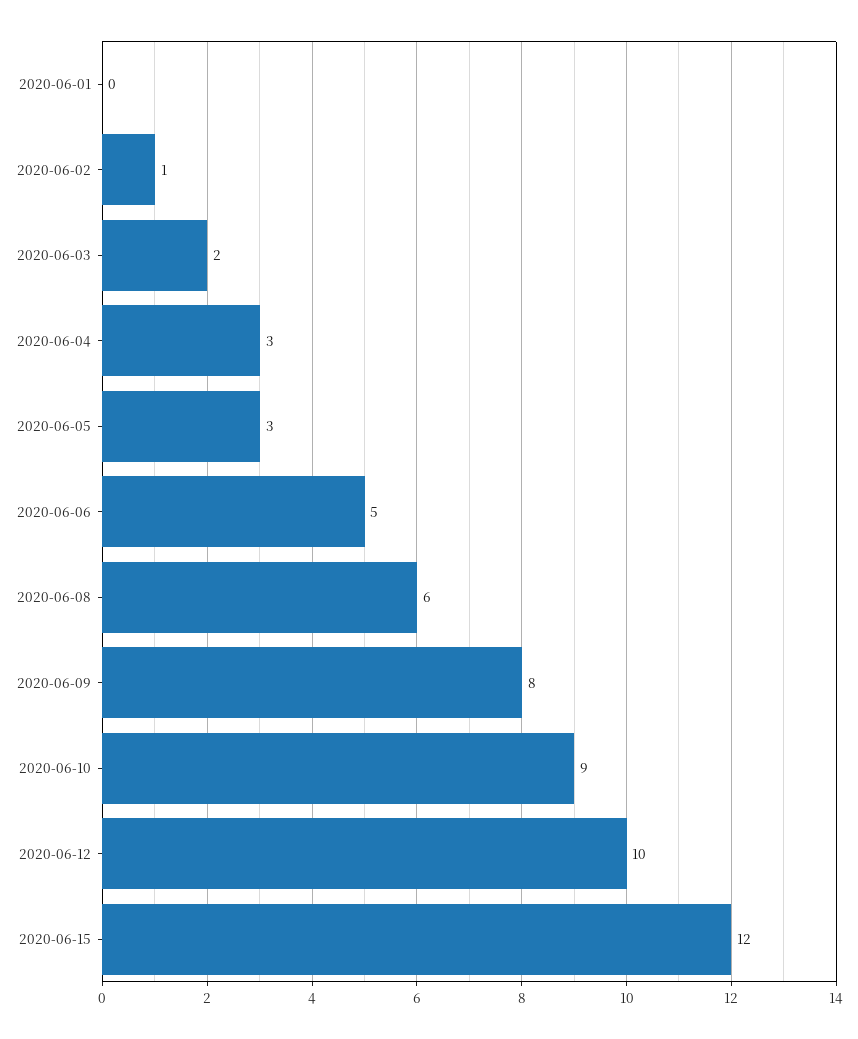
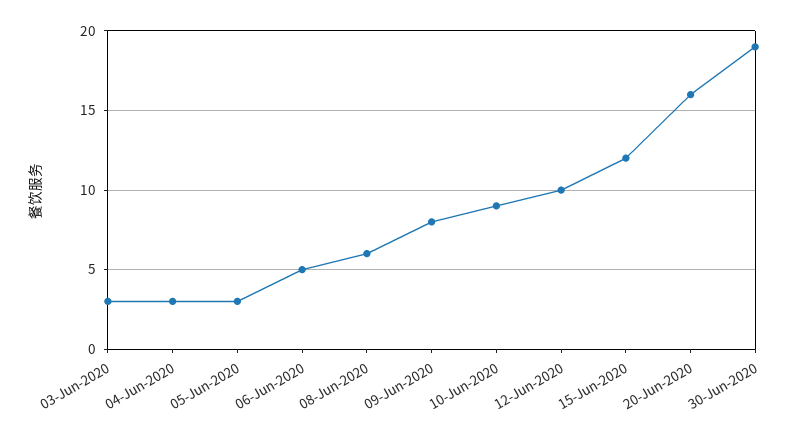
2020-06-01: 0 -> none
2020-06-02: 1 -> none
2020-06-03: 2 -> 3
20-Jun-2020: none -> 16
30-Jun-2020: none -> 19

